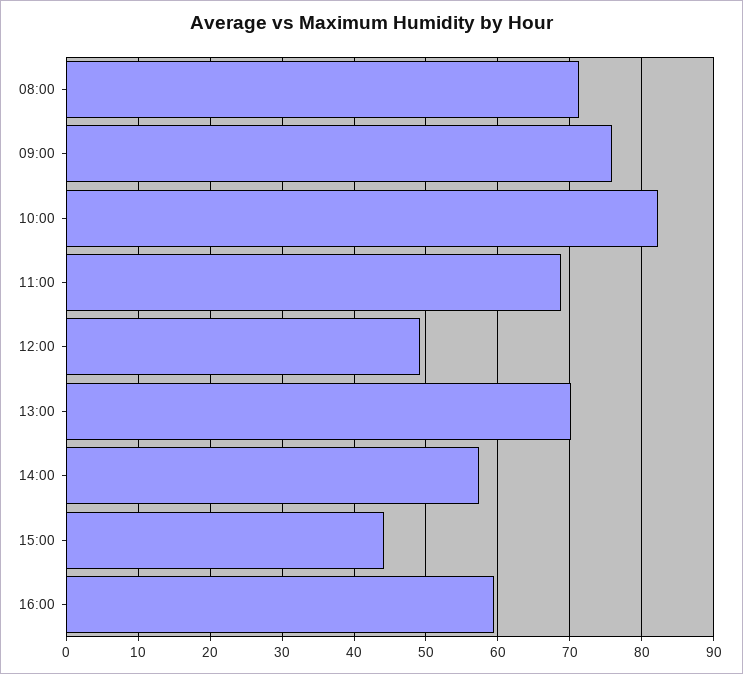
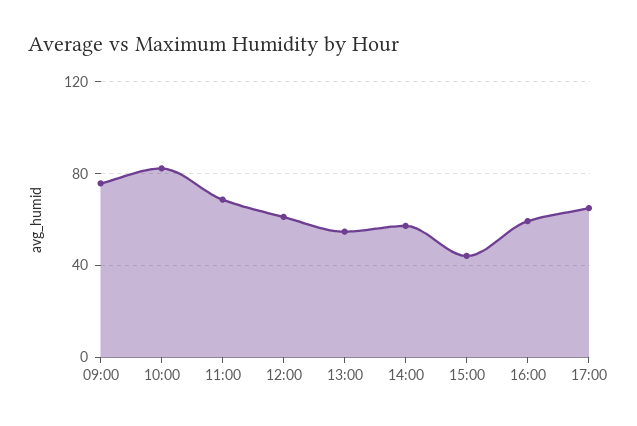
08:00: 71 -> none
12:00: 49 -> 60
13:00: 70 -> 55
17:00: none -> 65

